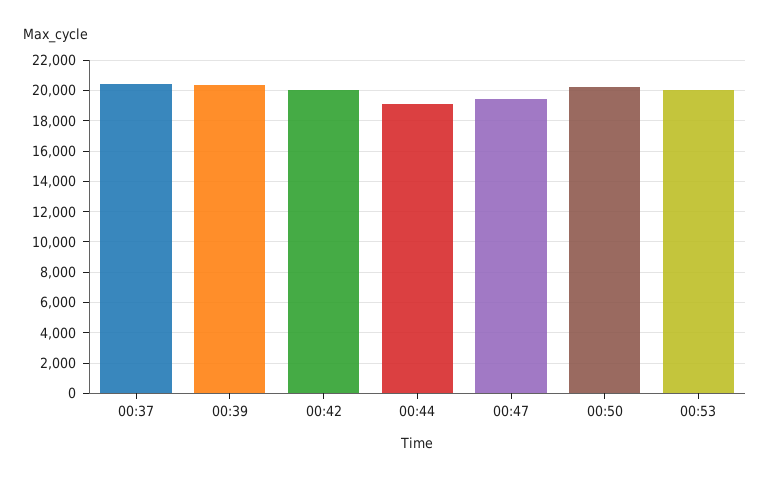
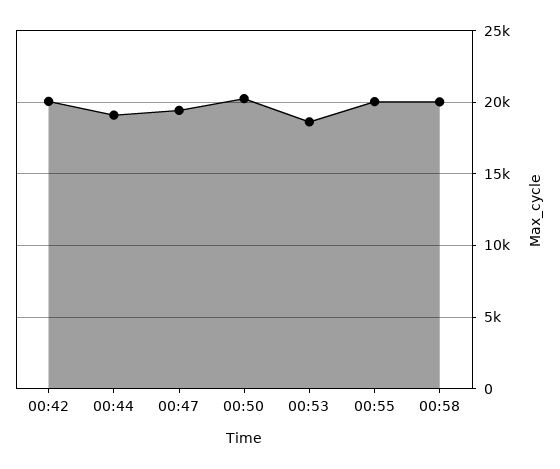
00:37: 20500 -> none
00:39: 20500 -> none
00:53: 20000 -> 18500
00:55: none -> 20000
00:58: none -> 20000

